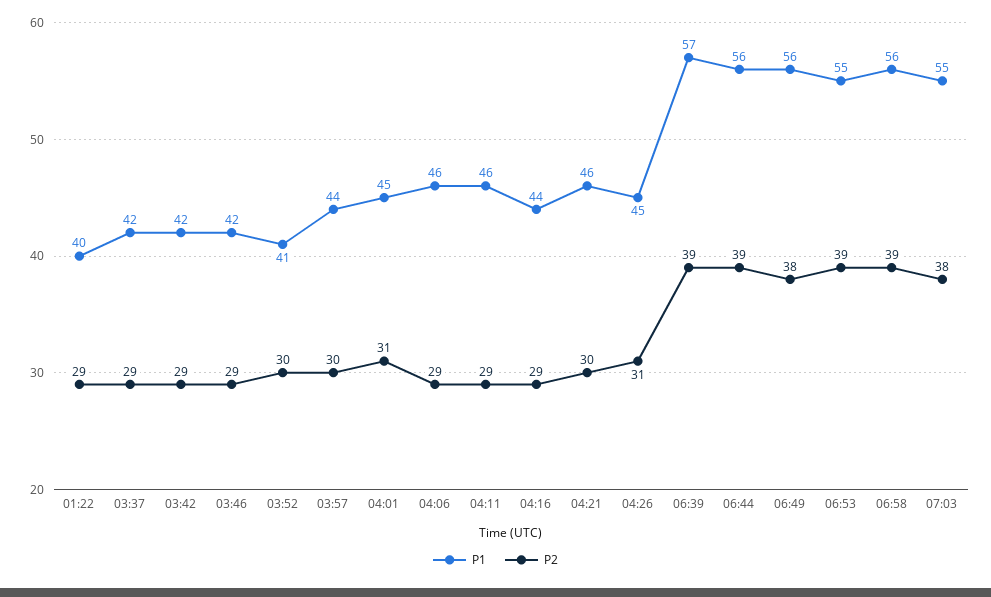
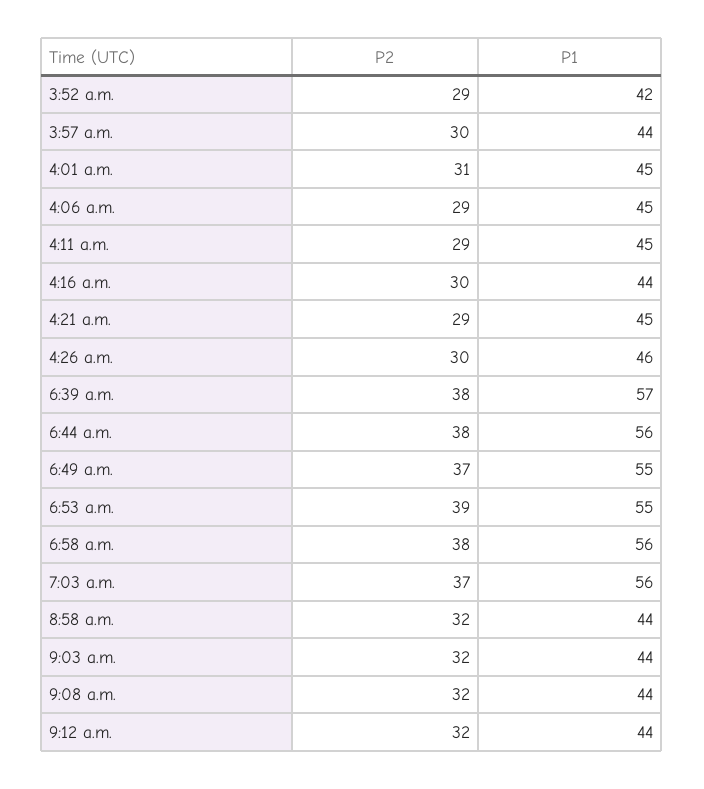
P1, 01:22: 40 -> none
P2, 01:22: 29 -> none
P1, 03:37: 42 -> none
P2, 03:37: 29 -> none
P1, 03:42: 42 -> none
P2, 03:42: 29 -> none
P1, 03:46: 42 -> none
P2, 03:46: 29 -> none
P1, 03:52: 41 -> 42
P2, 03:52: 30 -> 29
P1, 04:06: 46 -> 45
P1, 04:11: 46 -> 45
P2, 04:16: 29 -> 30
P1, 04:21: 46 -> 45
P2, 04:21: 30 -> 29
P1, 04:26: 45 -> 46
P2, 04:26: 31 -> 30
P2, 06:39: 39 -> 38
P2, 06:44: 39 -> 38
P1, 06:49: 56 -> 55
P2, 06:49: 38 -> 37
P2, 06:58: 39 -> 38
P1, 07:03: 55 -> 56
P2, 07:03: 38 -> 37
P2, 8:58 a.m.: none -> 32
P1, 8:58 a.m.: none -> 44
P2, 9:03 a.m.: none -> 32
P1, 9:03 a.m.: none -> 44
P2, 9:08 a.m.: none -> 32
P1, 9:08 a.m.: none -> 44
P2, 9:12 a.m.: none -> 32
P1, 9:12 a.m.: none -> 44

